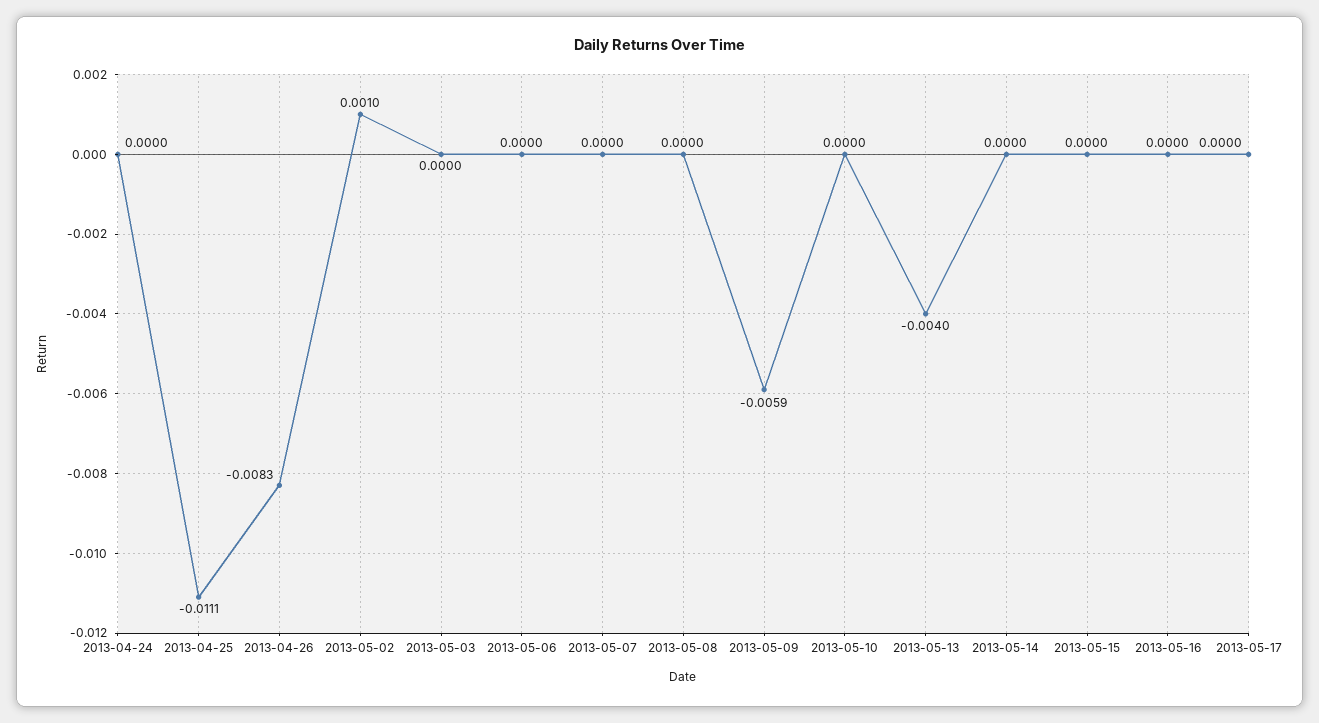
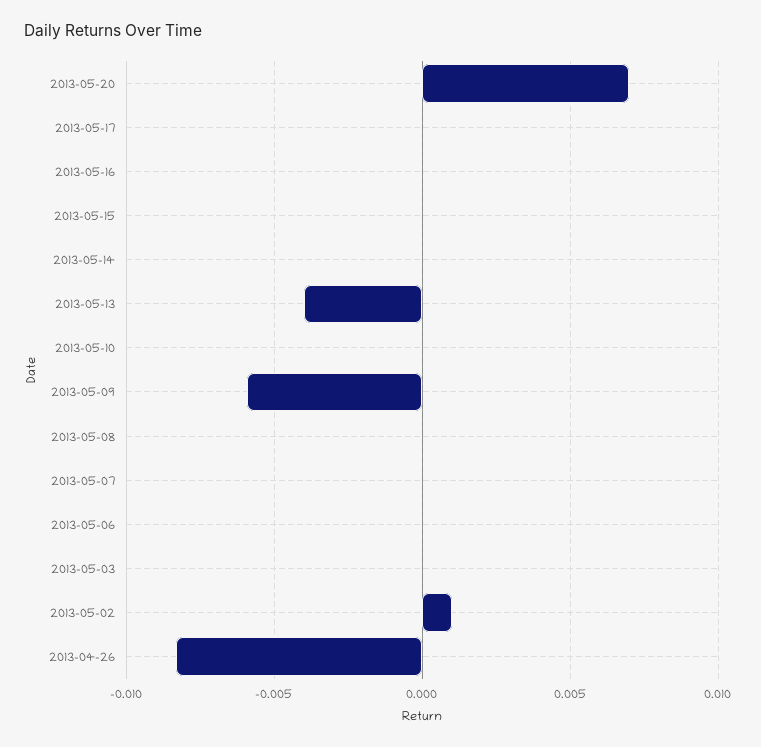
2013-04-24: 0 -> none
2013-04-25: -0.0111 -> none
2013-05-20: none -> 0.007

